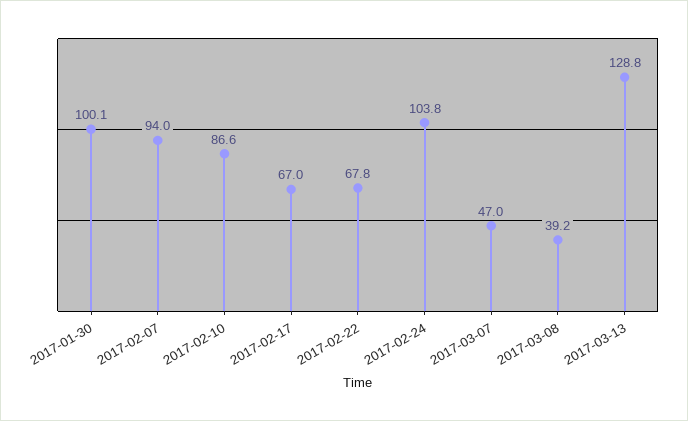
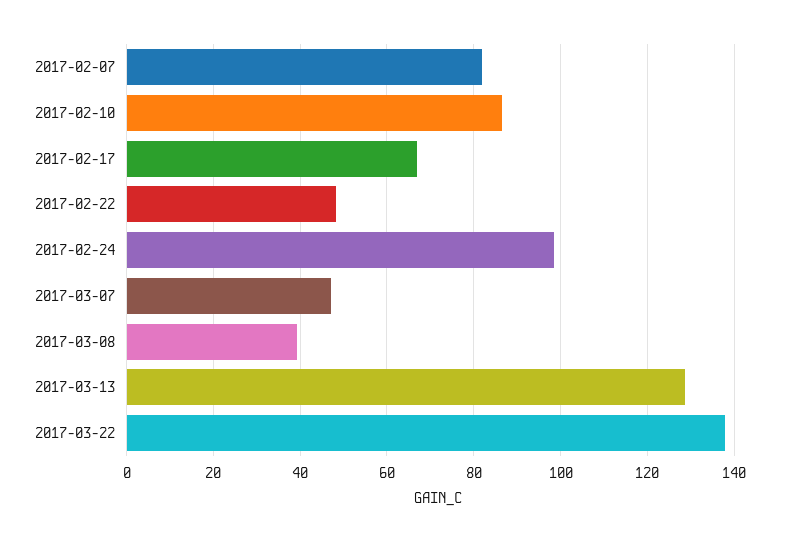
2017-01-30: 100.1 -> none
2017-02-07: 94 -> 82
2017-02-22: 67.8 -> 48
2017-02-24: 103.8 -> 98
2017-03-22: none -> 138

